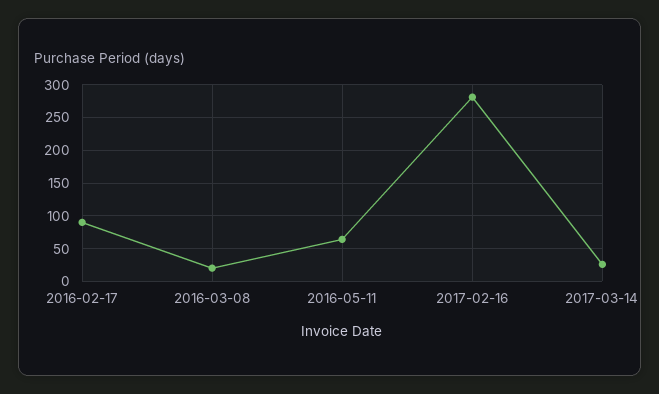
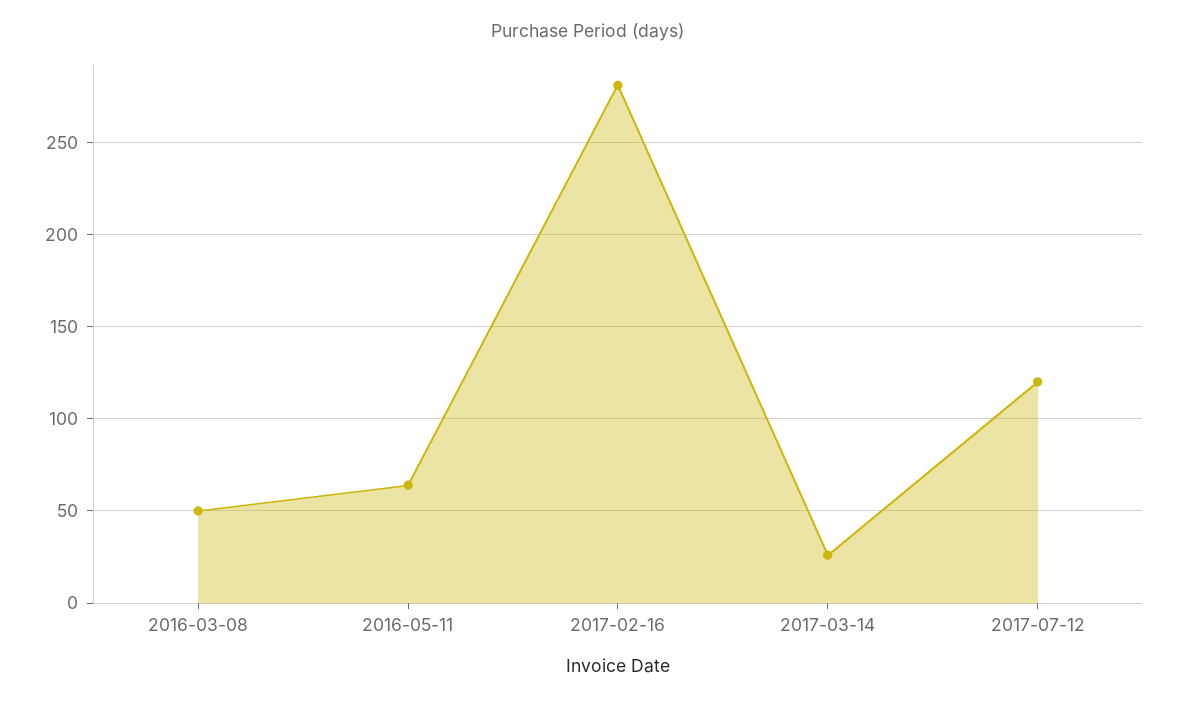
2016-02-17: 90 -> none
2016-03-08: 20 -> 50
2017-07-12: none -> 120

